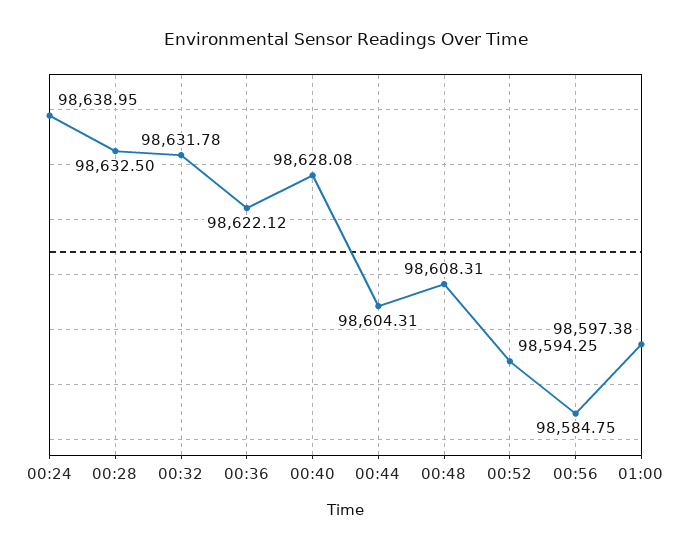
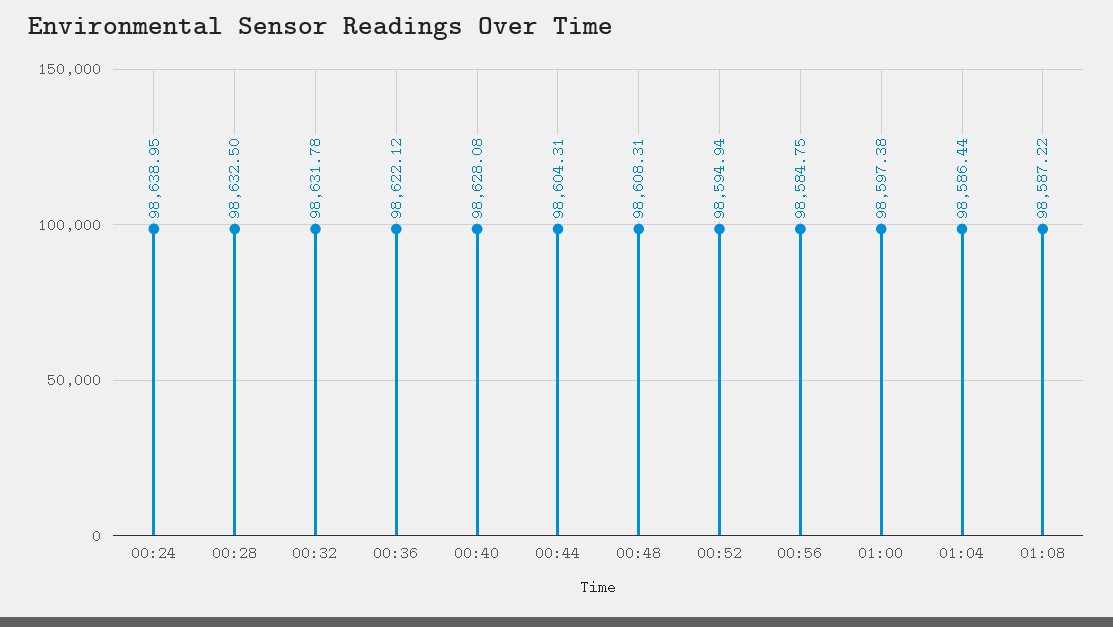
00:52: 98594.25 -> 98594.94
01:04: none -> 98586.44
01:08: none -> 98587.22

